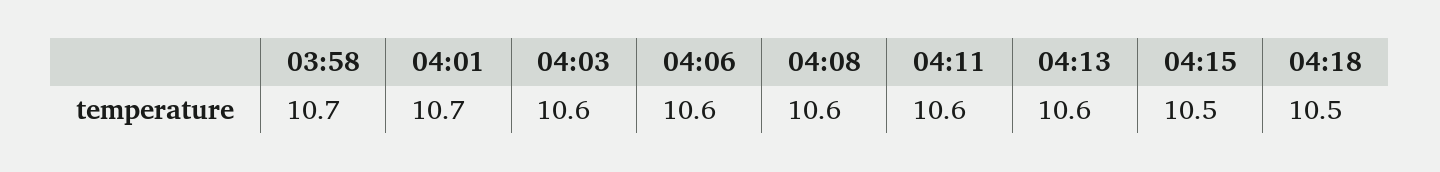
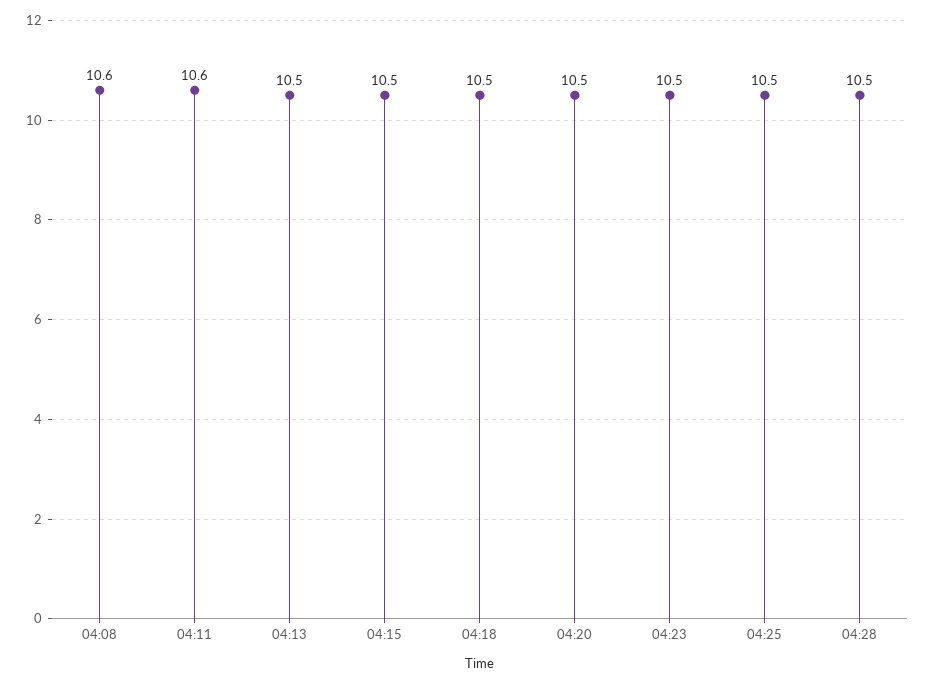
03:58: 10.7 -> none
04:01: 10.7 -> none
04:03: 10.6 -> none
04:06: 10.6 -> none
04:13: 10.6 -> 10.5
04:20: none -> 10.5
04:23: none -> 10.5
04:25: none -> 10.5
04:28: none -> 10.5

